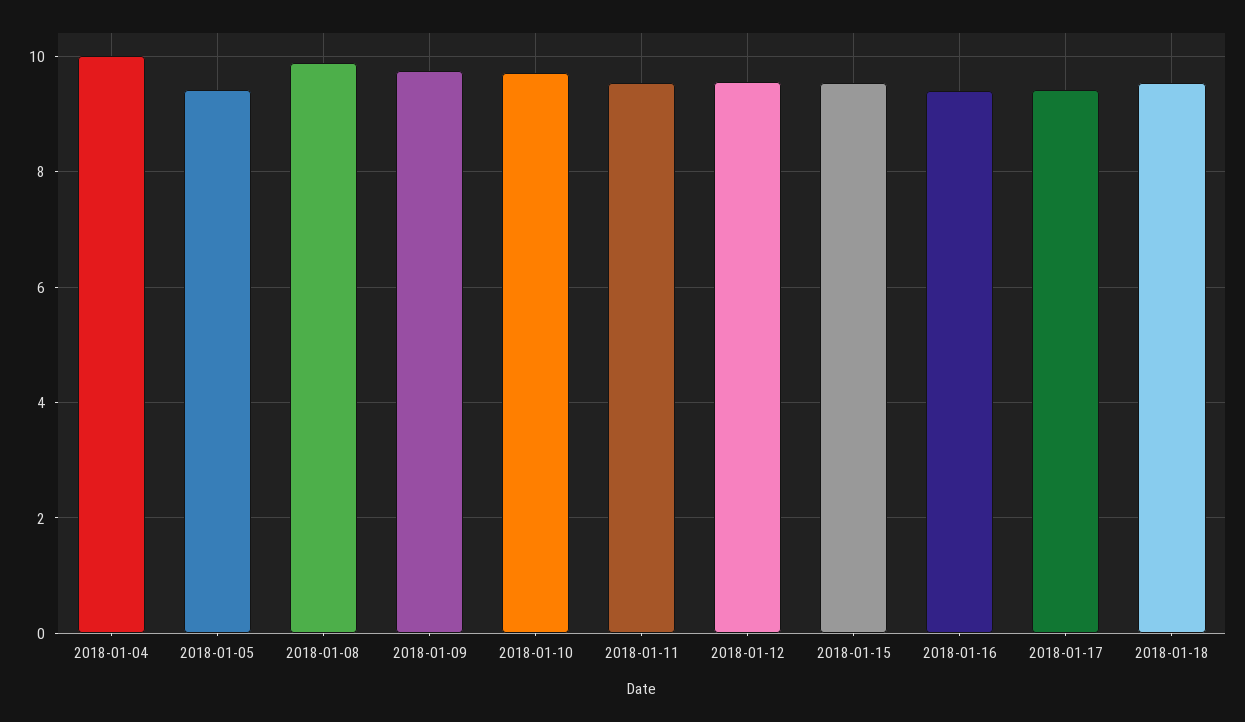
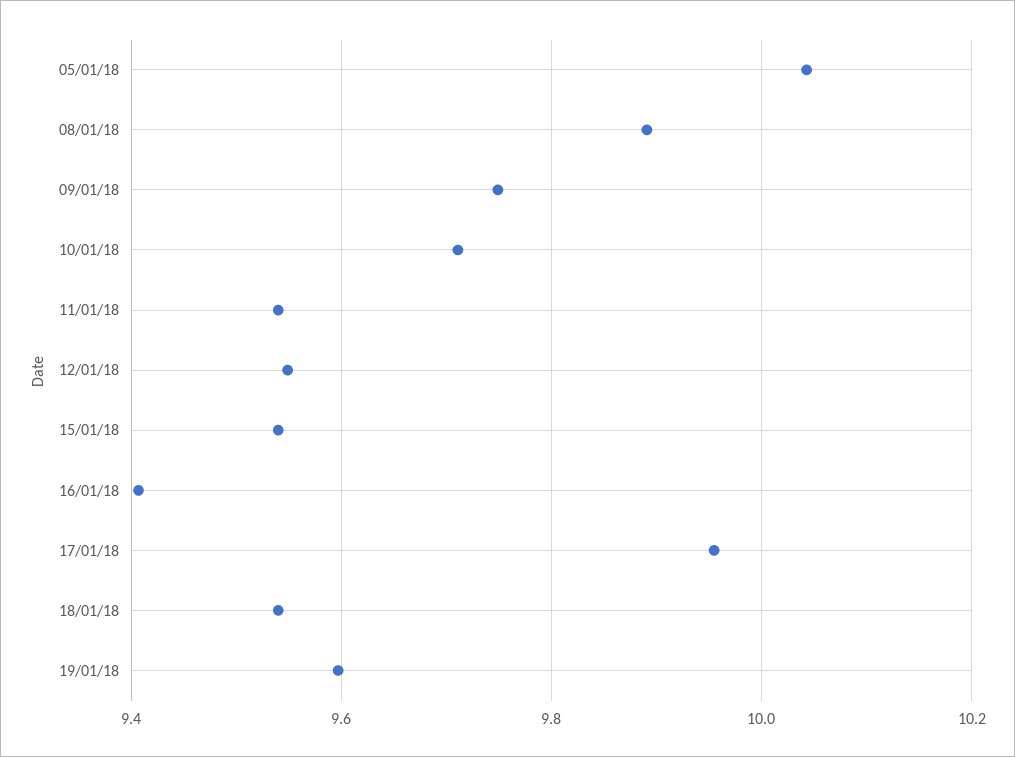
2018-01-04: 10 -> none
2018-01-05: 9.4 -> 10.04
2018-01-17: 9.4 -> 9.96
19/01/18: none -> 9.6

